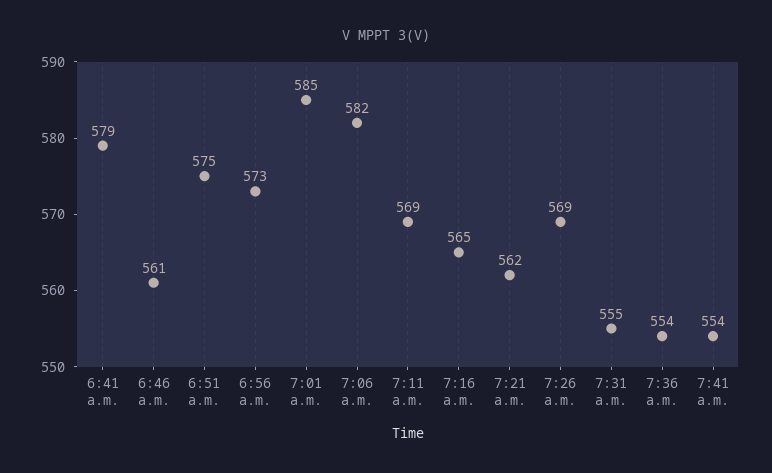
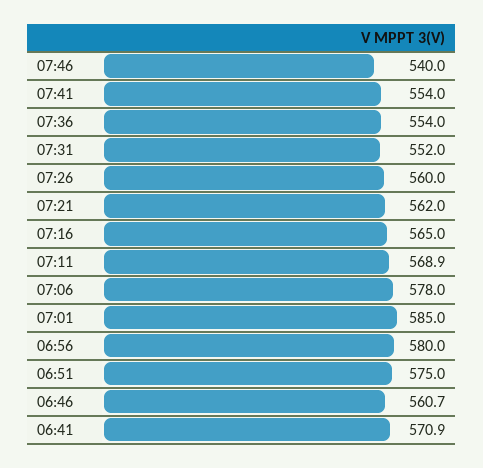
6:41 a.m.: 579 -> 570.9
6:56 a.m.: 573 -> 580
7:06 a.m.: 582 -> 578
7:26 a.m.: 569 -> 560
7:31 a.m.: 555 -> 552
07:46: none -> 540

